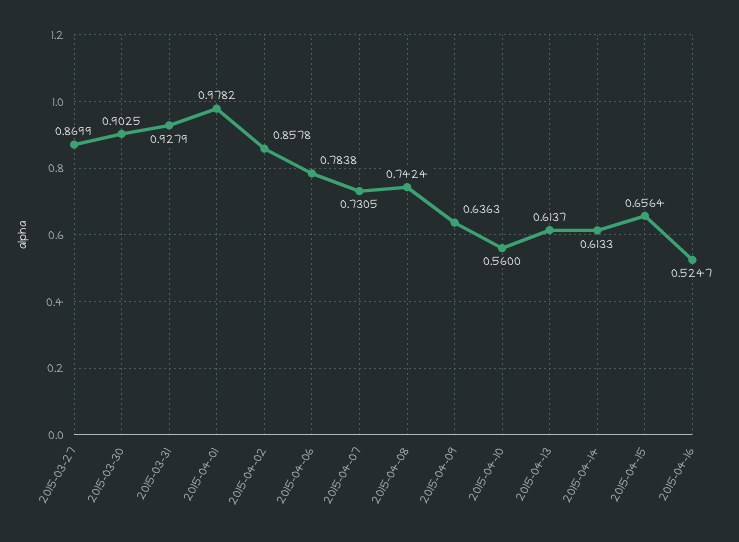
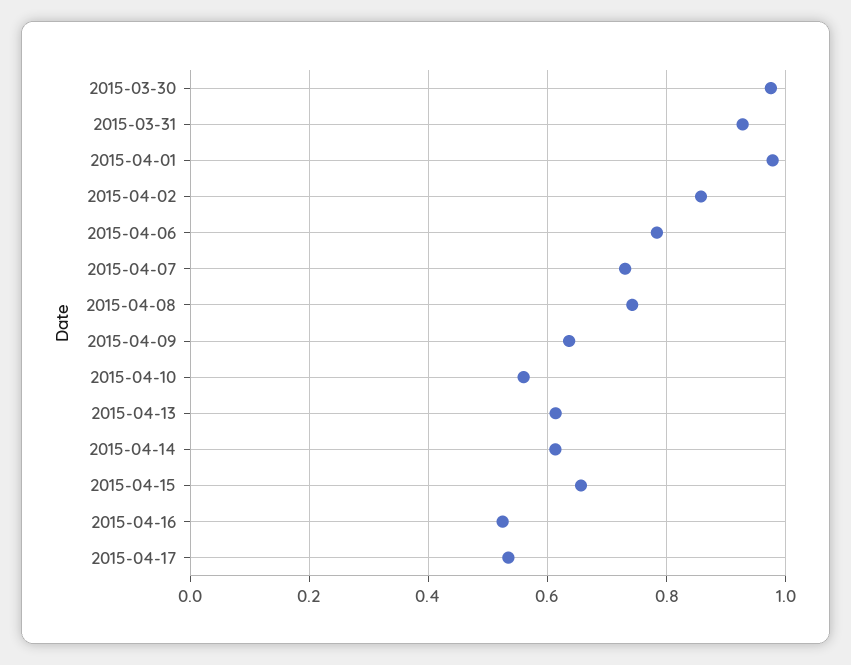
2015-03-27: 0.8699 -> none
2015-03-30: 0.9025 -> 0.98
2015-04-17: none -> 0.54

